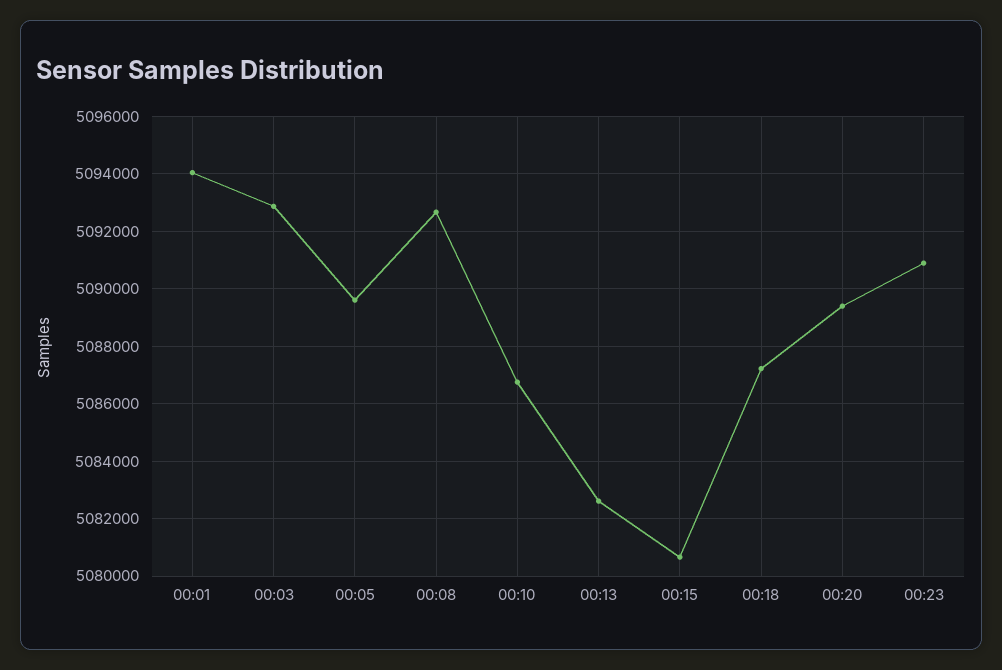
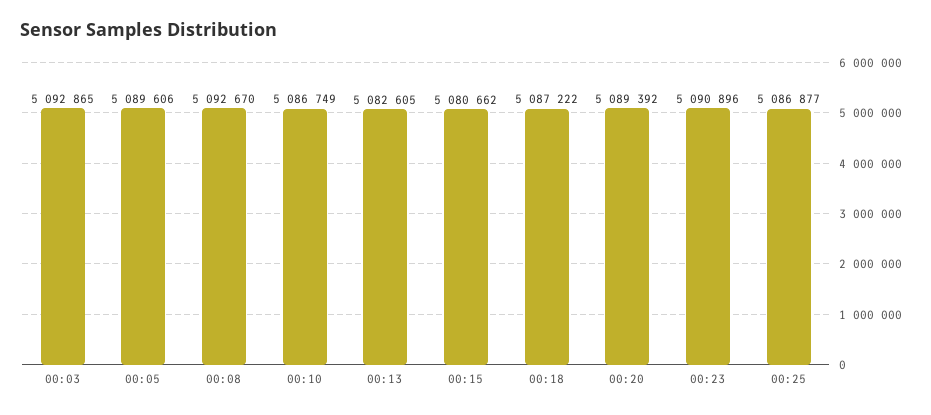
00:01: 5094000 -> none
00:25: none -> 5086877

